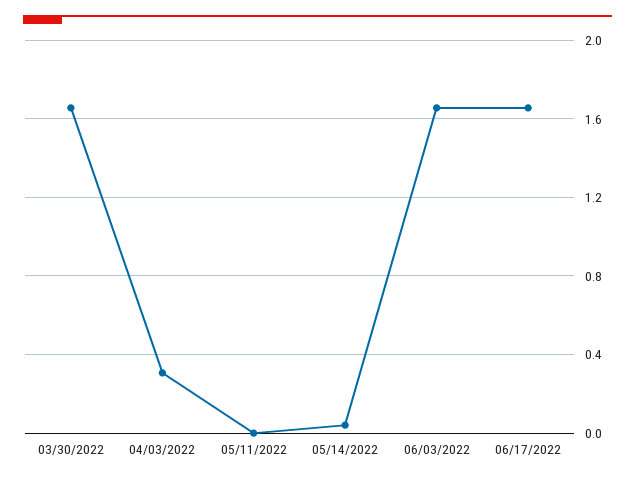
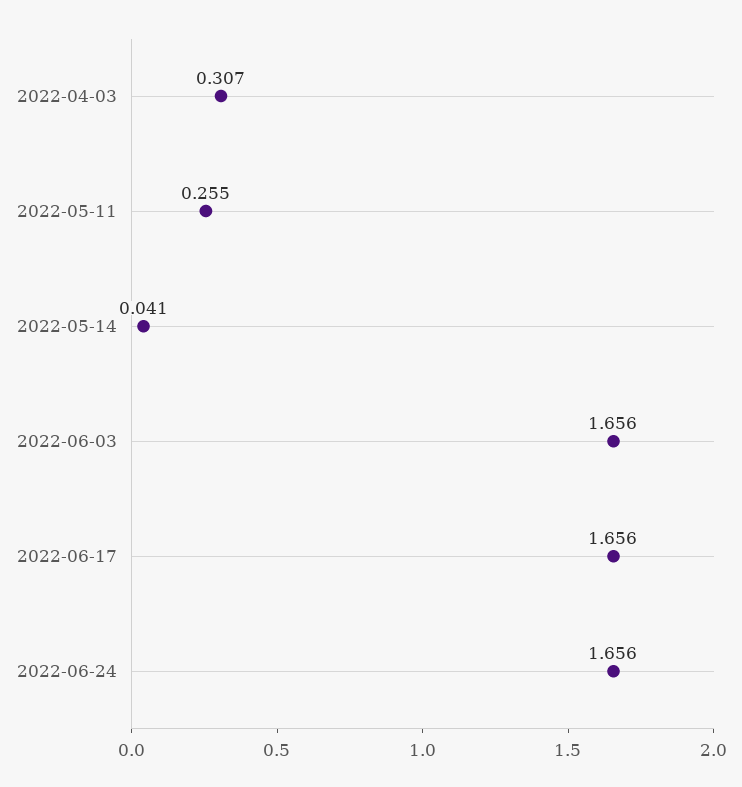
03/30/2022: 1.65 -> none
05/11/2022: 0 -> 0.255
2022-06-24: none -> 1.656

